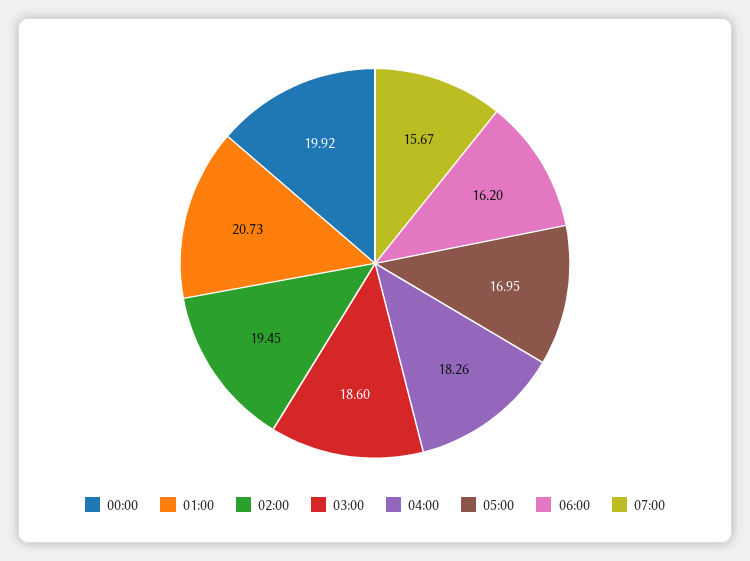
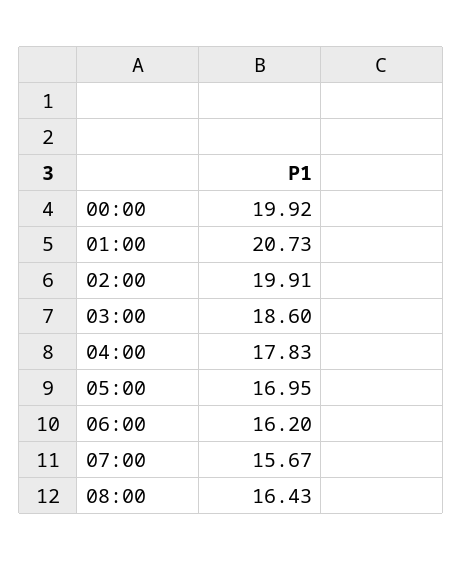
02:00: 19.45 -> 19.91
04:00: 18.26 -> 17.83
08:00: none -> 16.43

